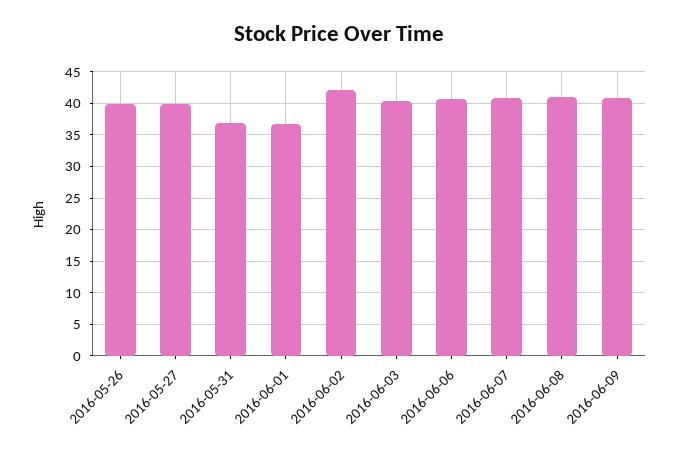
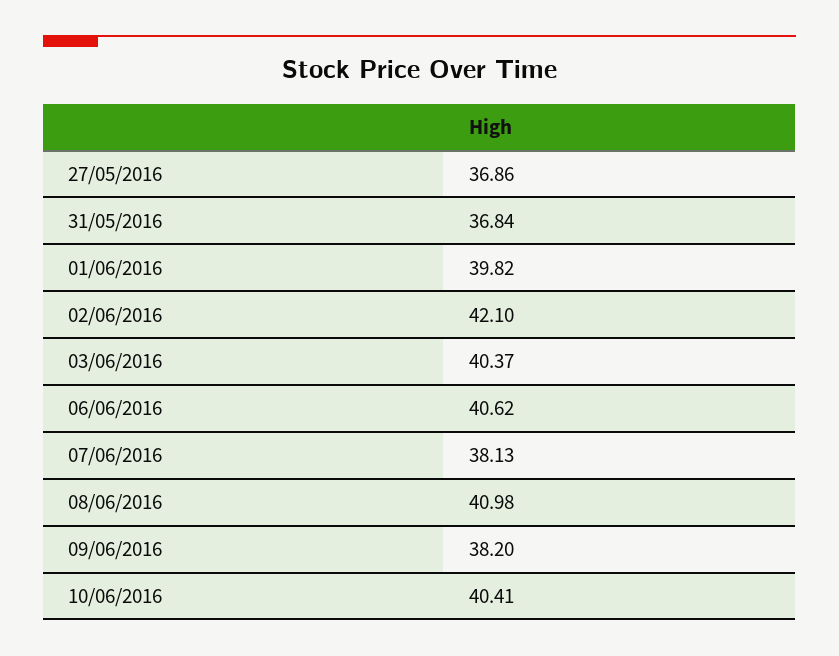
2016-05-26: 40 -> none
2016-05-27: 40 -> 36.86
2016-06-01: 37 -> 39.82
2016-06-07: 41 -> 38.13
2016-06-09: 41 -> 38.2
10/06/2016: none -> 40.41

